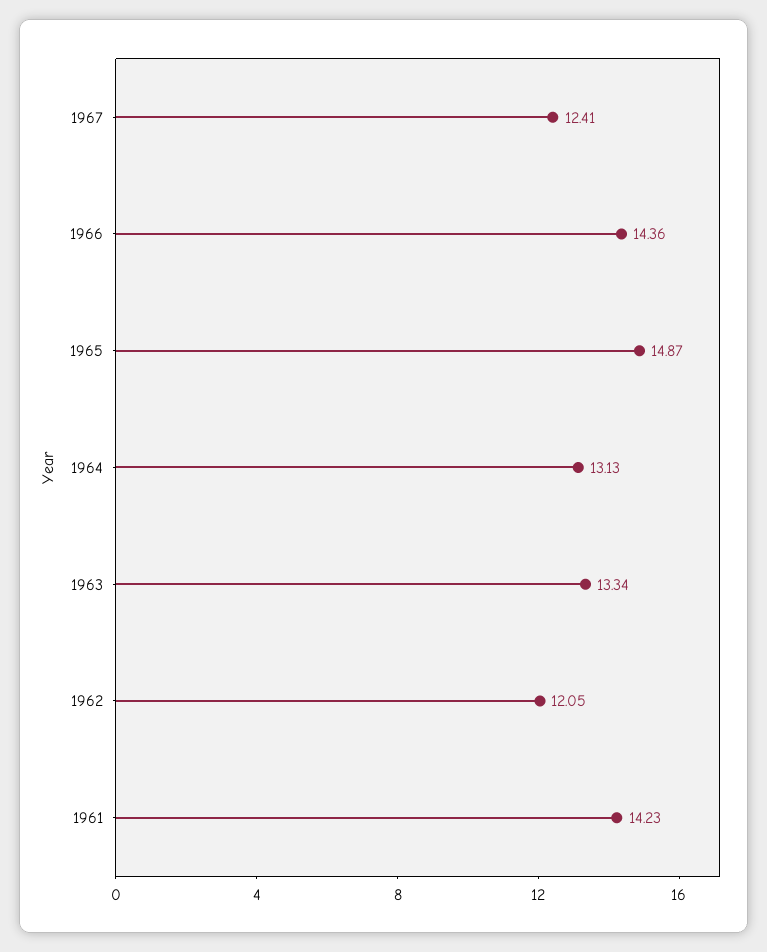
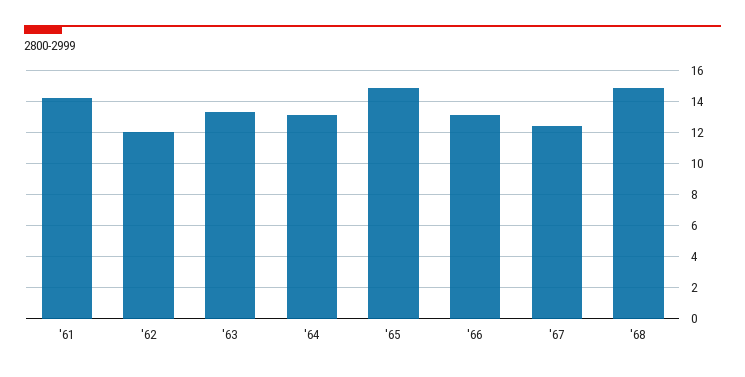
1966: 14.36 -> 13
'68: none -> 15

